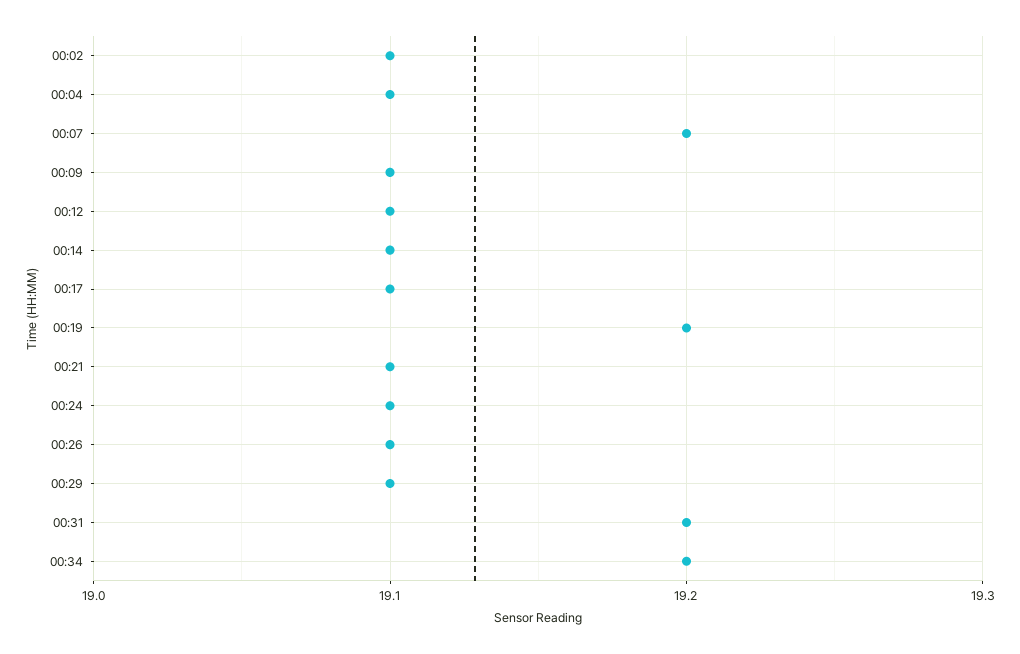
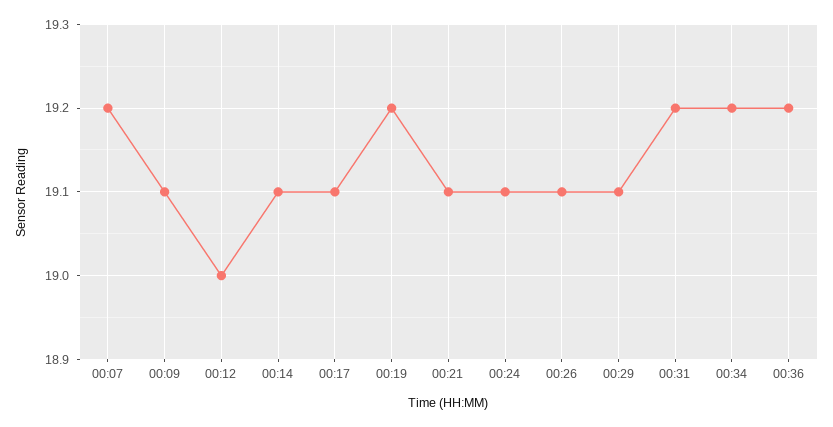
00:02: 19.1 -> none
00:04: 19.1 -> none
00:12: 19.1 -> 19
00:36: none -> 19.2

